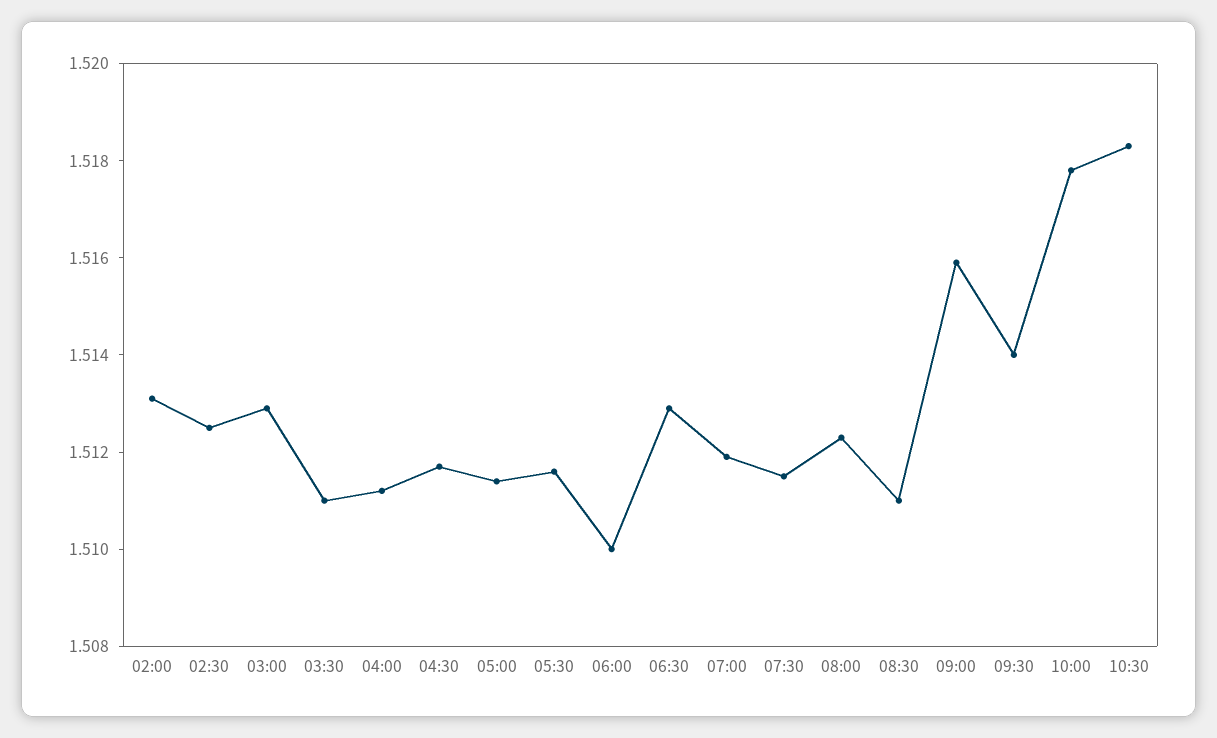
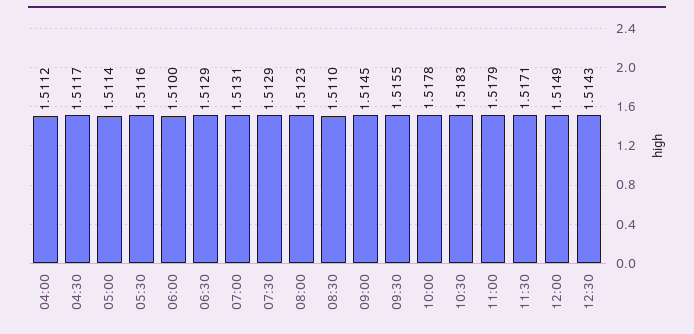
02:00: 1.513 -> none
02:30: 1.5125 -> none
03:00: 1.513 -> none
03:30: 1.511 -> none
07:00: 1.512 -> 1.5131
07:30: 1.5115 -> 1.5129
09:00: 1.516 -> 1.5145
09:30: 1.514 -> 1.5155
11:00: none -> 1.5179
11:30: none -> 1.5171
12:00: none -> 1.5149
12:30: none -> 1.5143

